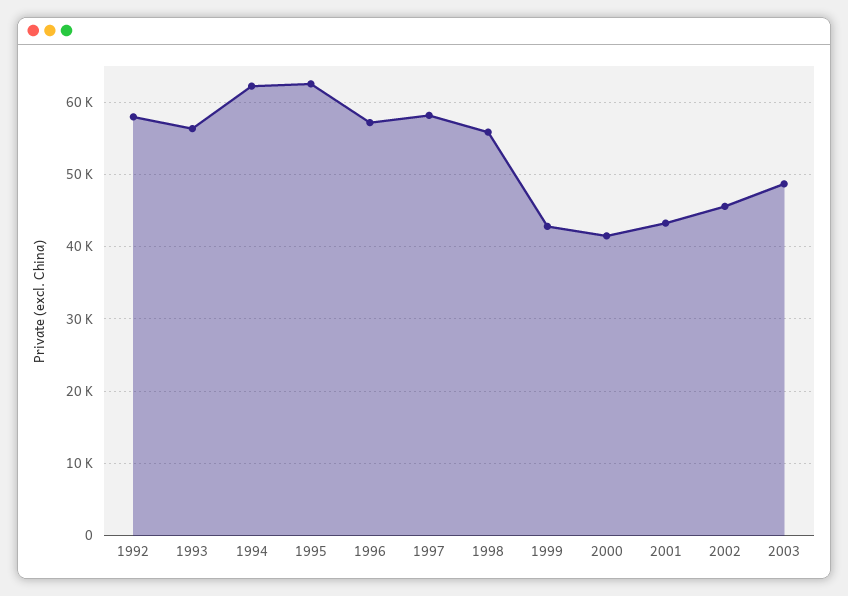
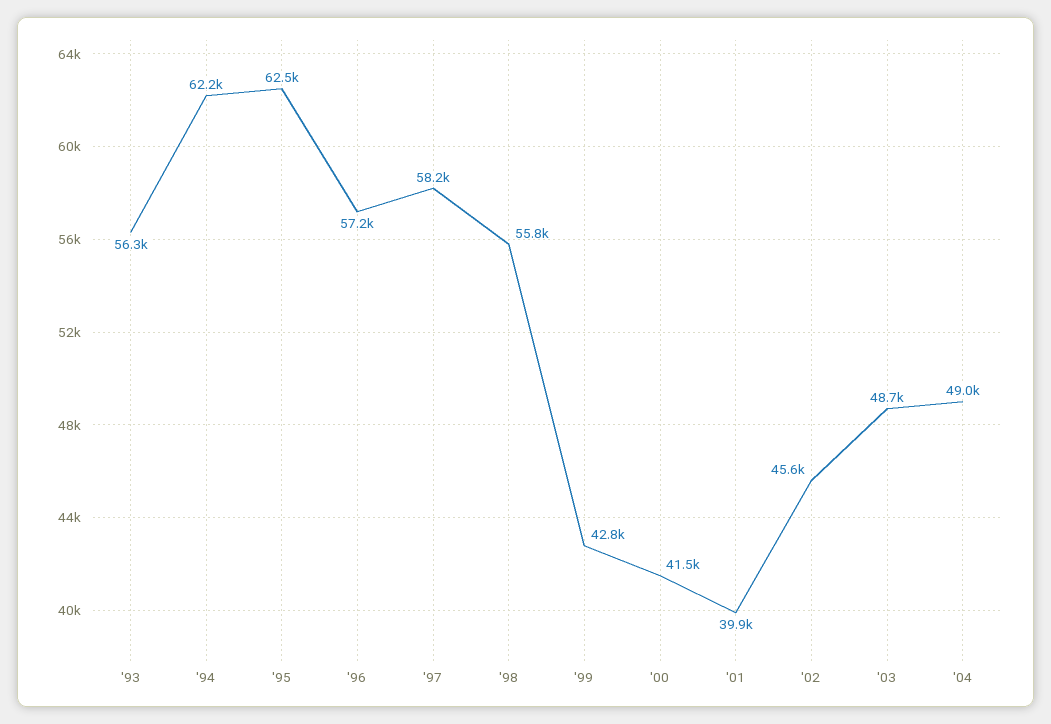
1992: 58000 -> none
2001: 43000 -> 39900
'04: none -> 49000

